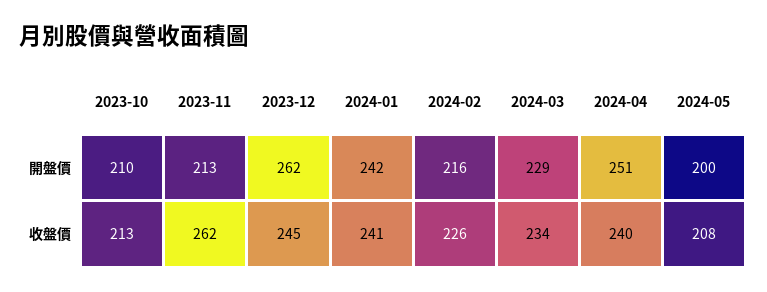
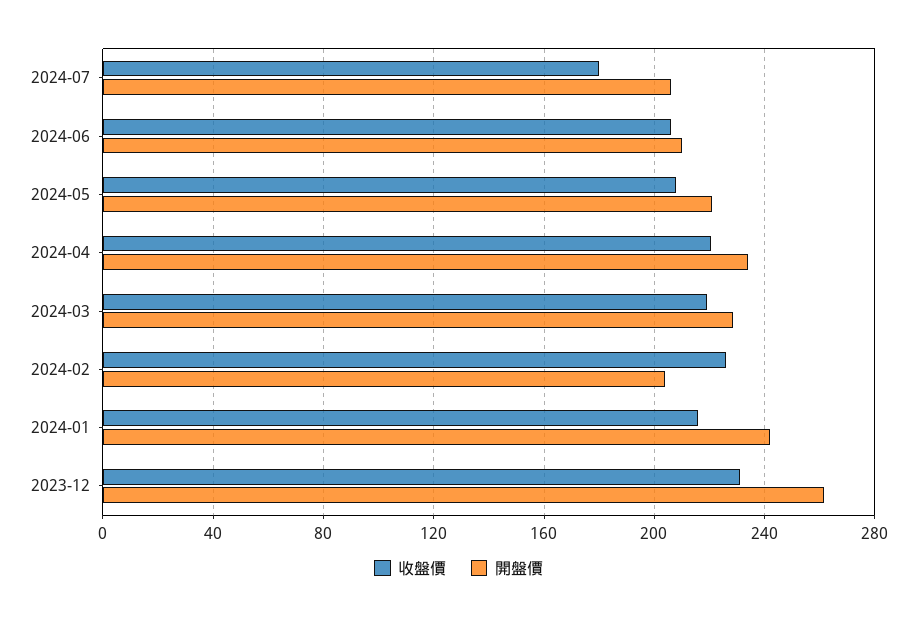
開盤價, 2023-10: 210 -> none
開盤價, 2023-11: 213 -> none
開盤價, 2024-02: 216 -> 205
開盤價, 2024-04: 251 -> 235
開盤價, 2024-05: 200 -> 220
收盤價, 2023-10: 213 -> none
收盤價, 2023-11: 262 -> none
收盤價, 2023-12: 245 -> 230
收盤價, 2024-01: 241 -> 215
收盤價, 2024-03: 234 -> 220
收盤價, 2024-04: 240 -> 220
收盤價, 2024-07: none -> 180
開盤價, 2024-07: none -> 205
收盤價, 2024-06: none -> 205
開盤價, 2024-06: none -> 210

